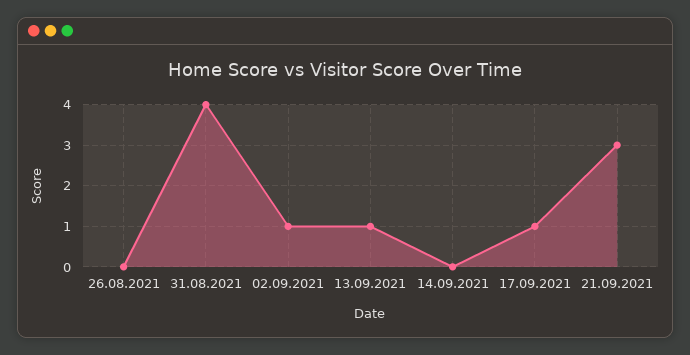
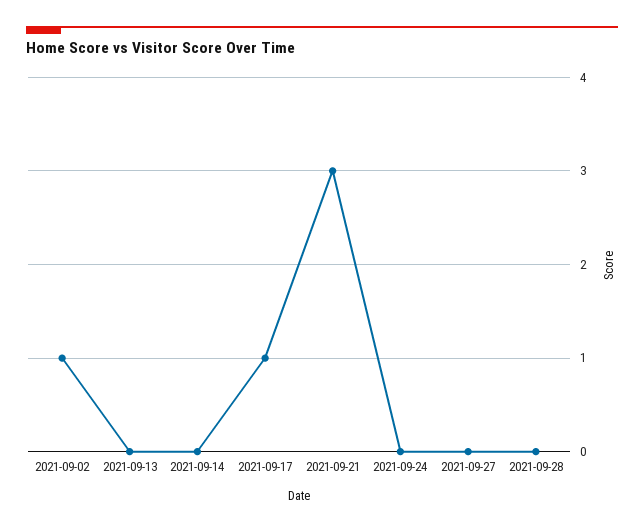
26.08.2021: 0 -> none
31.08.2021: 4 -> none
13.09.2021: 1 -> 0
2021-09-24: none -> 0
2021-09-27: none -> 0
2021-09-28: none -> 0

